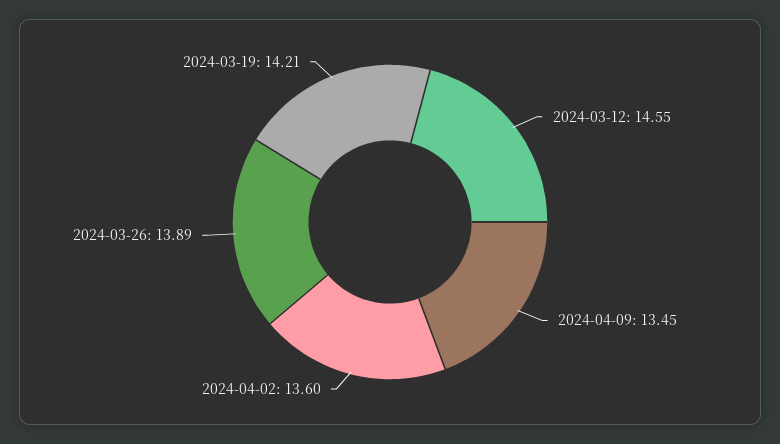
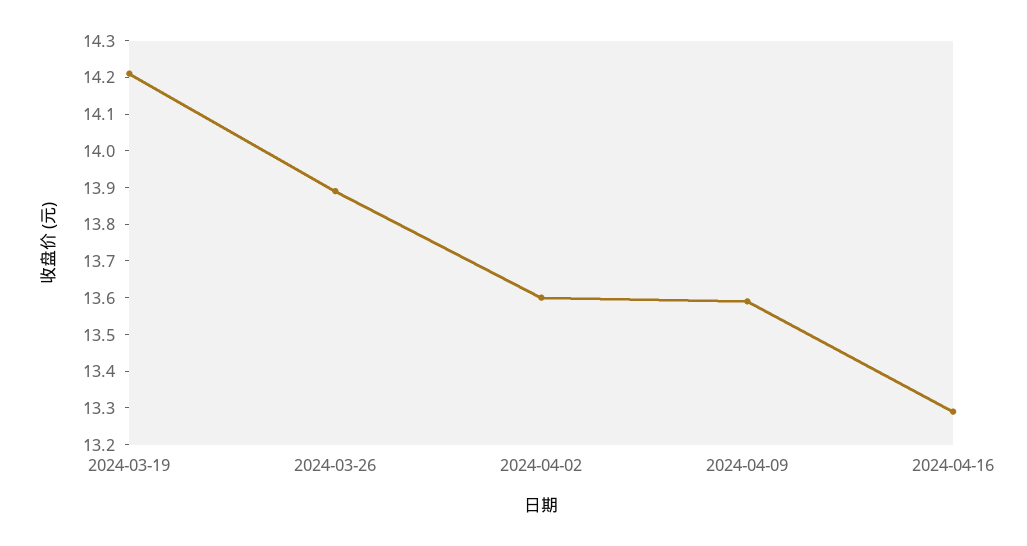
2024-03-12: 14.55 -> none
2024-04-09: 13.45 -> 13.6
2024-04-16: none -> 13.3

